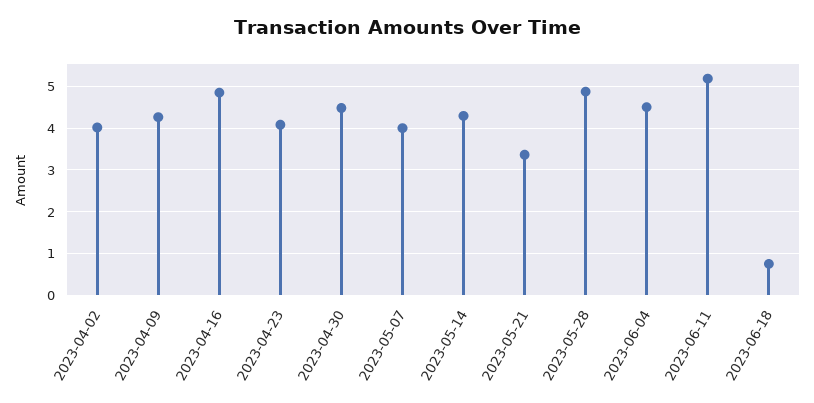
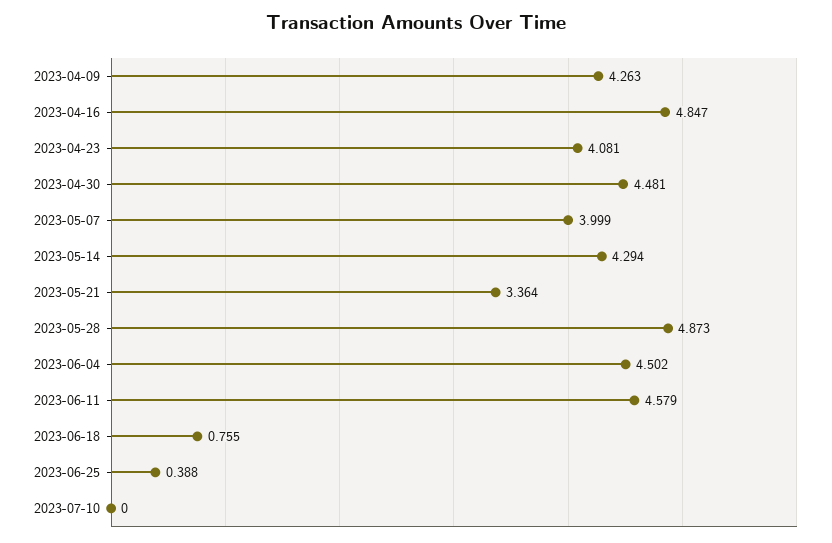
2023-04-02: 4 -> none
2023-06-11: 5.2 -> 4.579
2023-06-25: none -> 0.388
2023-07-10: none -> 0

